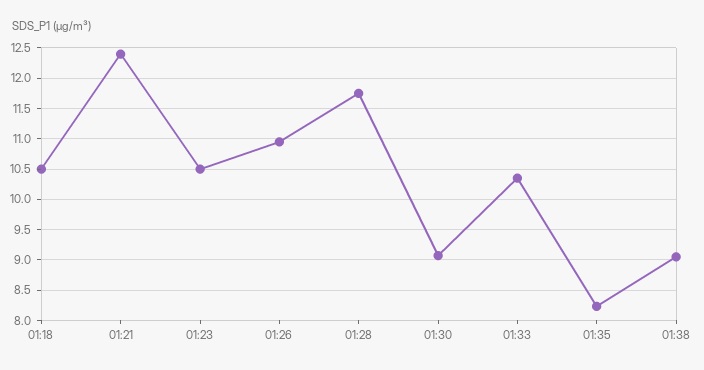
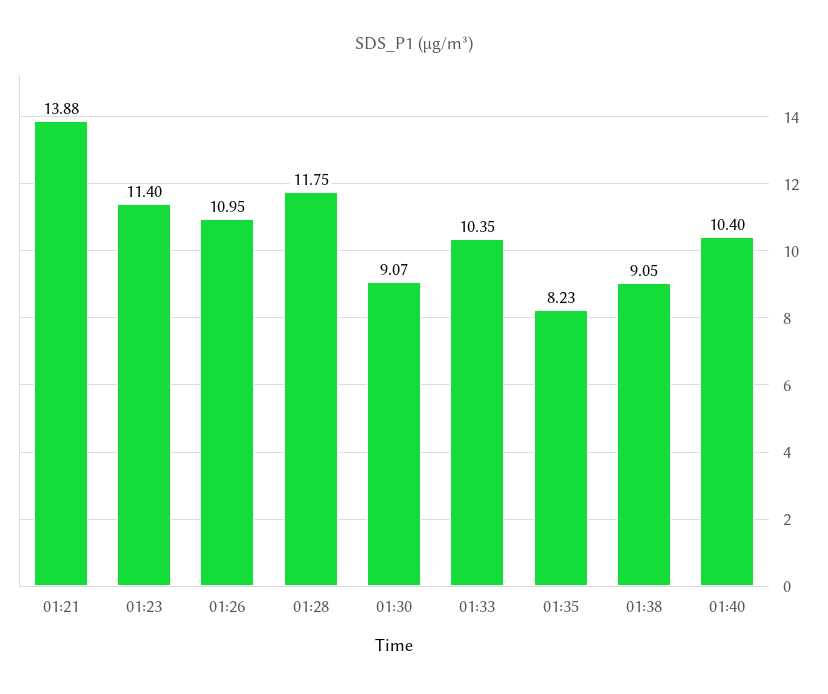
01:18: 10.5 -> none
01:21: 12.4 -> 13.88
01:23: 10.5 -> 11.4
01:40: none -> 10.4

